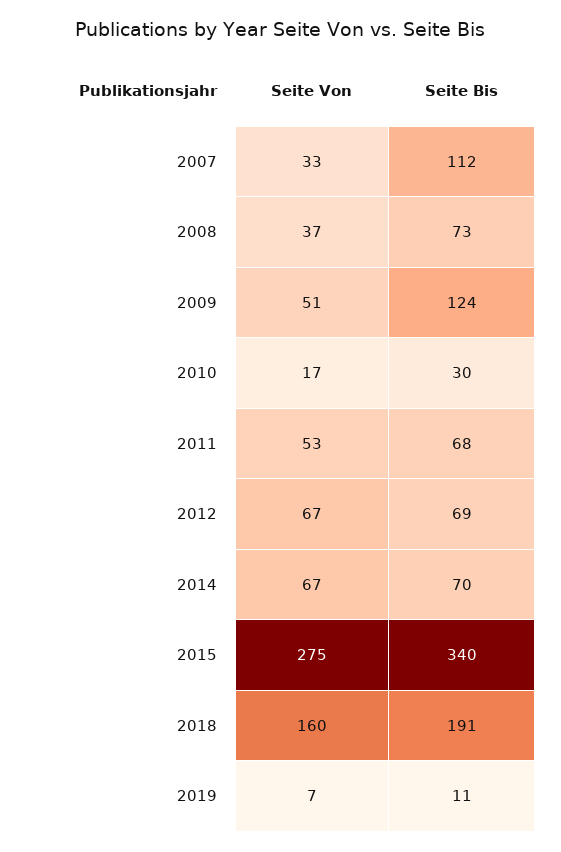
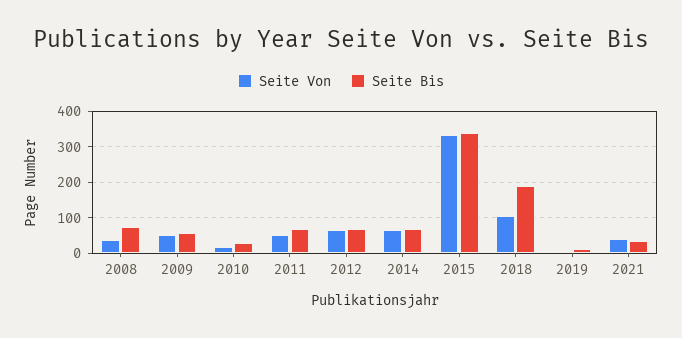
Seite Von, 2007: 33 -> none
Seite Bis, 2007: 112 -> none
Seite Bis, 2009: 124 -> 60
Seite Von, 2015: 275 -> 340
Seite Von, 2018: 160 -> 100
Seite Von, 2021: none -> 40
Seite Bis, 2021: none -> 40

